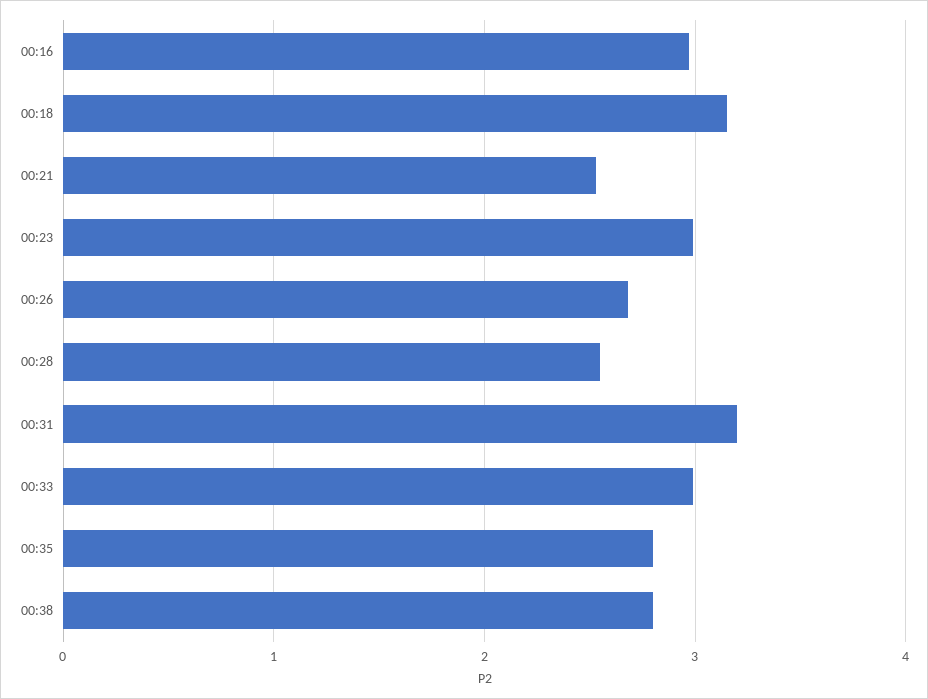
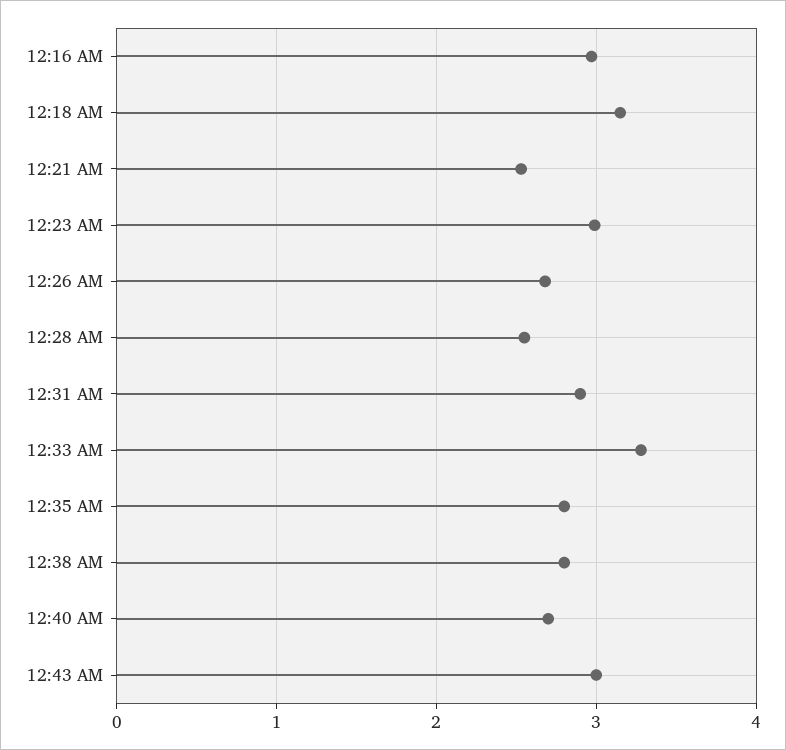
00:31: 3.2 -> 2.9
00:33: 3 -> 3.3
12:40 AM: none -> 2.7
12:43 AM: none -> 3

